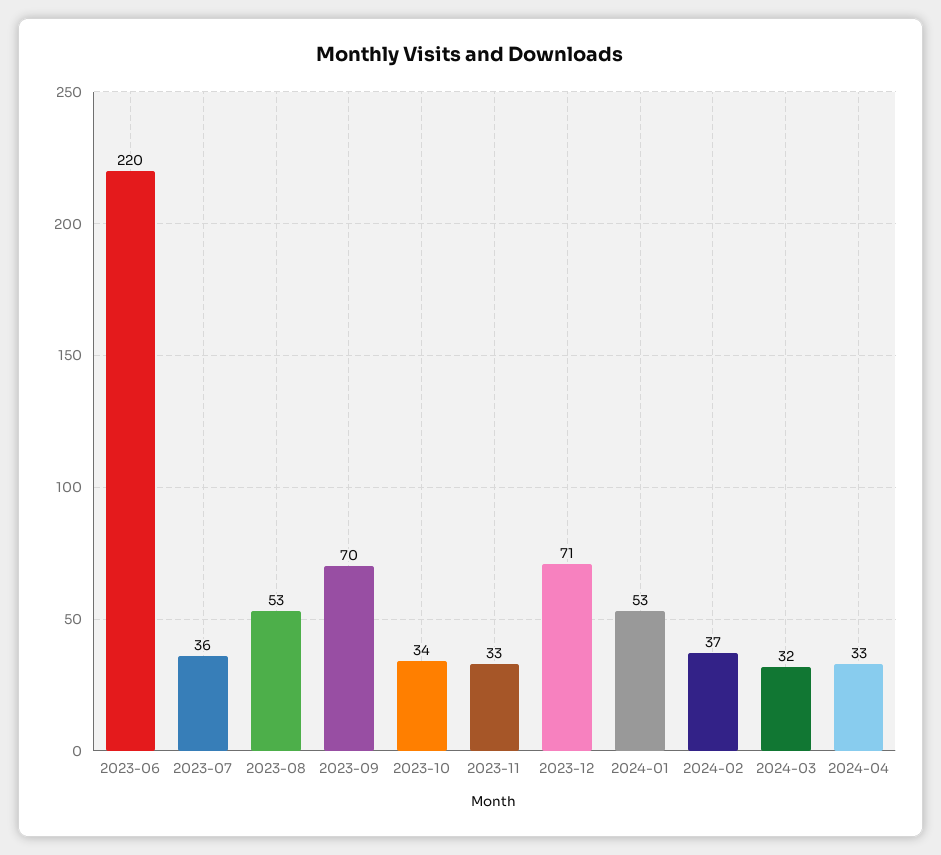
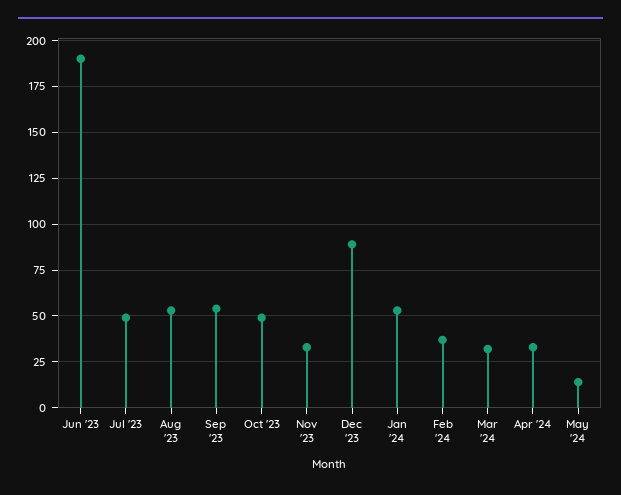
2023-06: 220 -> 190
2023-07: 36 -> 50
2023-09: 70 -> 55
2023-10: 34 -> 50
2023-12: 71 -> 90
May '24: none -> 15

